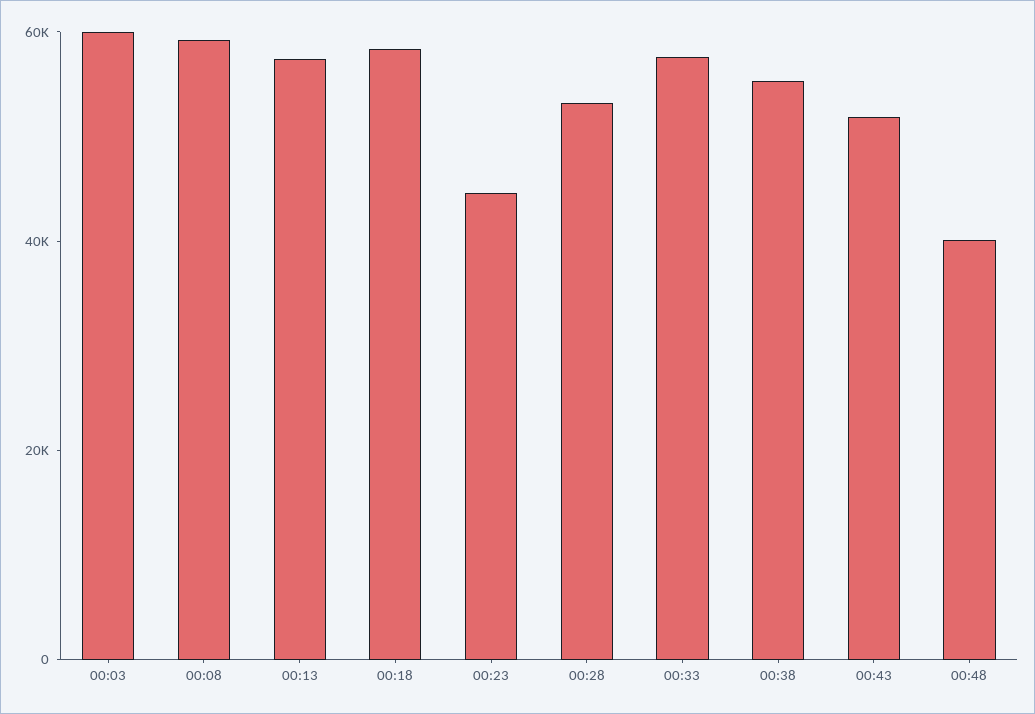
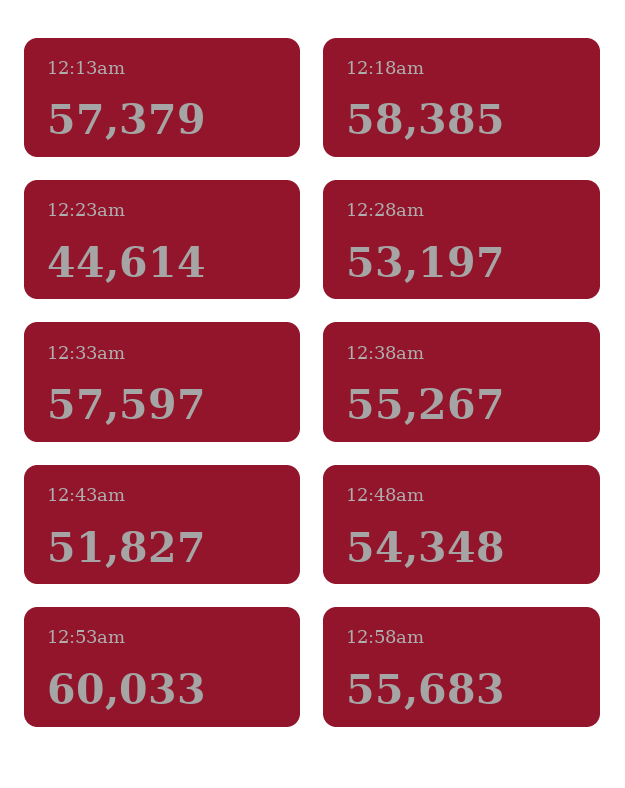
00:03: 60000 -> none
00:08: 60000 -> none
00:48: 40000 -> 54348
12:53am: none -> 60033
12:58am: none -> 55683

